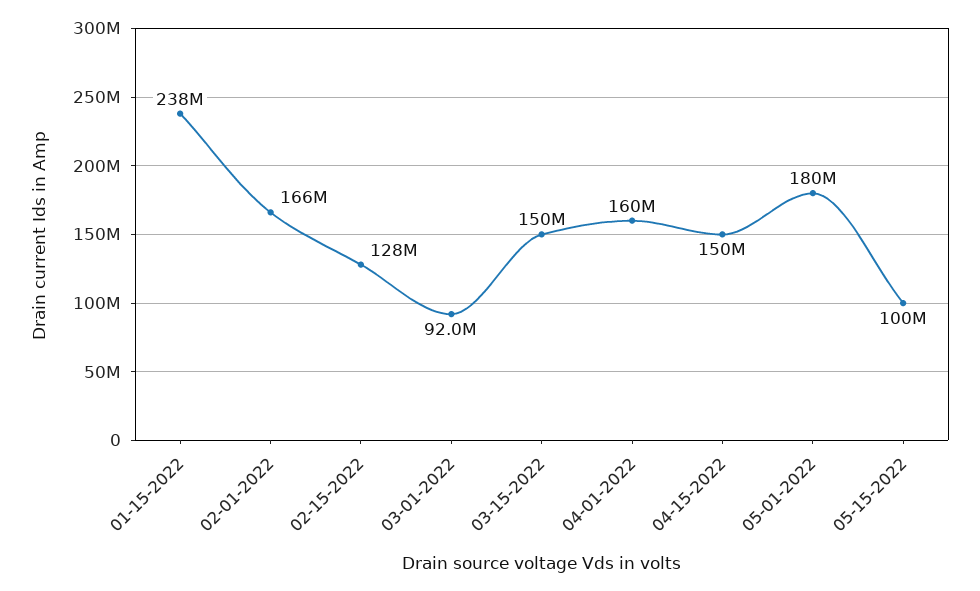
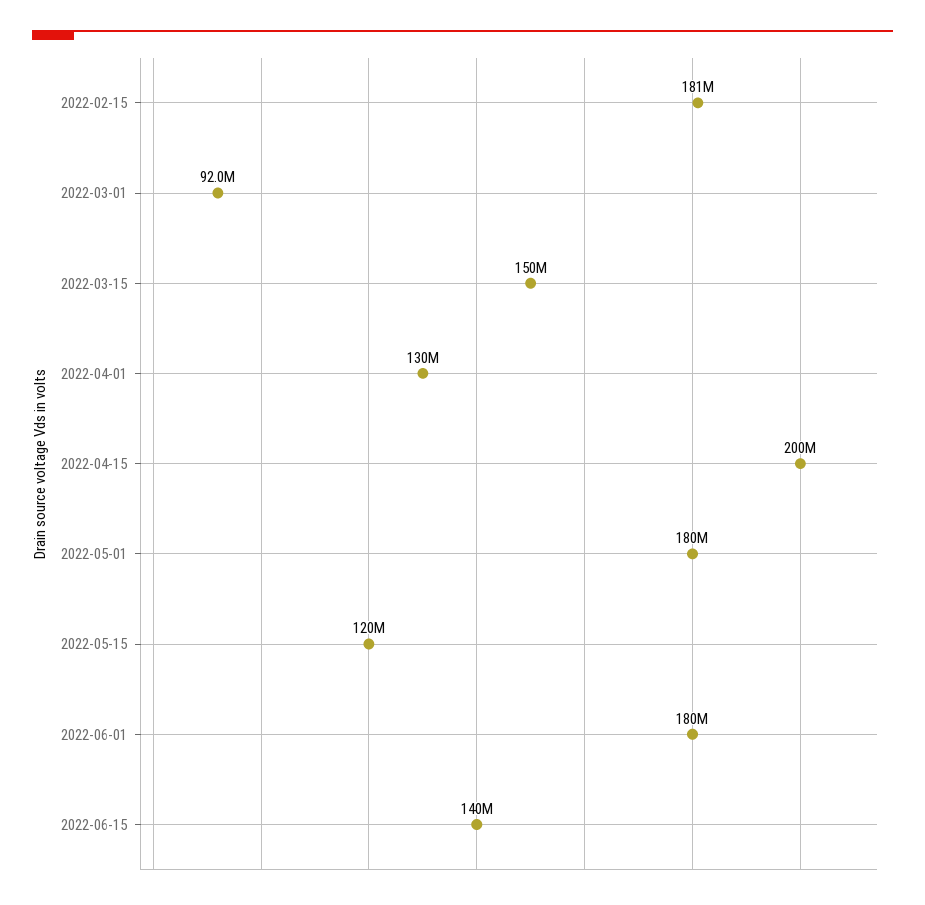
01-15-2022: 238000000 -> none
02-01-2022: 166000000 -> none
02-15-2022: 128000000 -> 181000000
04-01-2022: 160000000 -> 130000000
04-15-2022: 150000000 -> 200000000
05-15-2022: 100000000 -> 120000000
2022-06-01: none -> 180000000
2022-06-15: none -> 140000000

